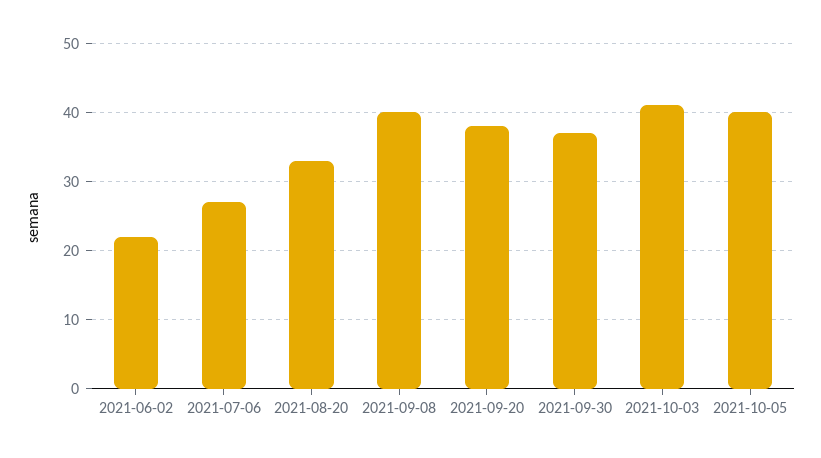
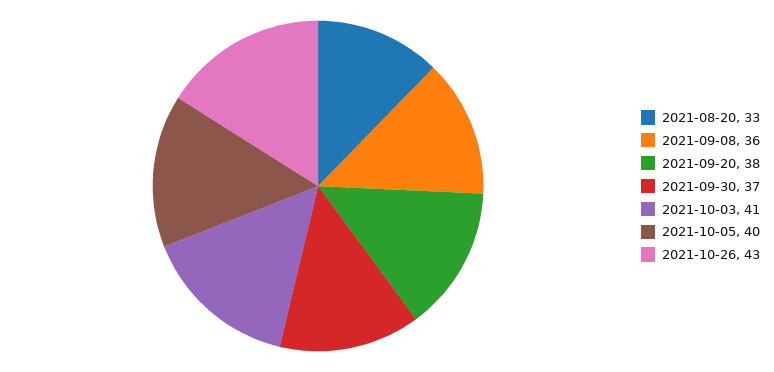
2021-06-02: 22 -> none
2021-07-06: 27 -> none
2021-09-08: 40 -> 36
2021-10-26: none -> 43

